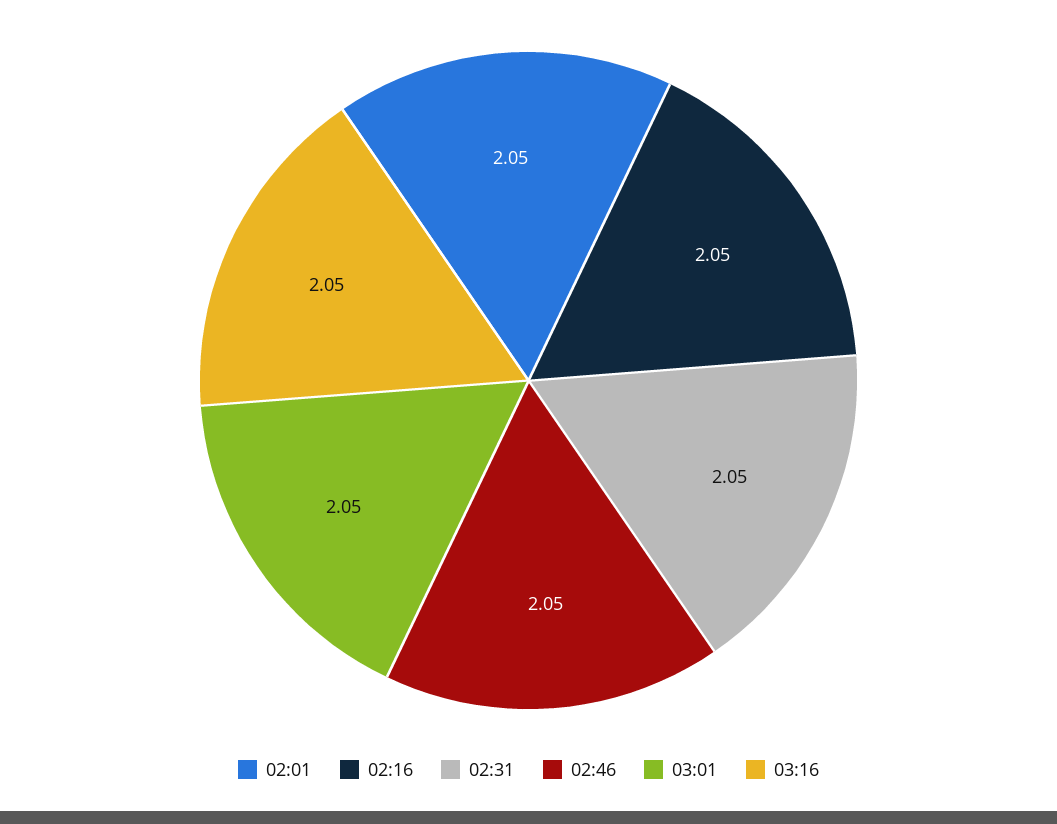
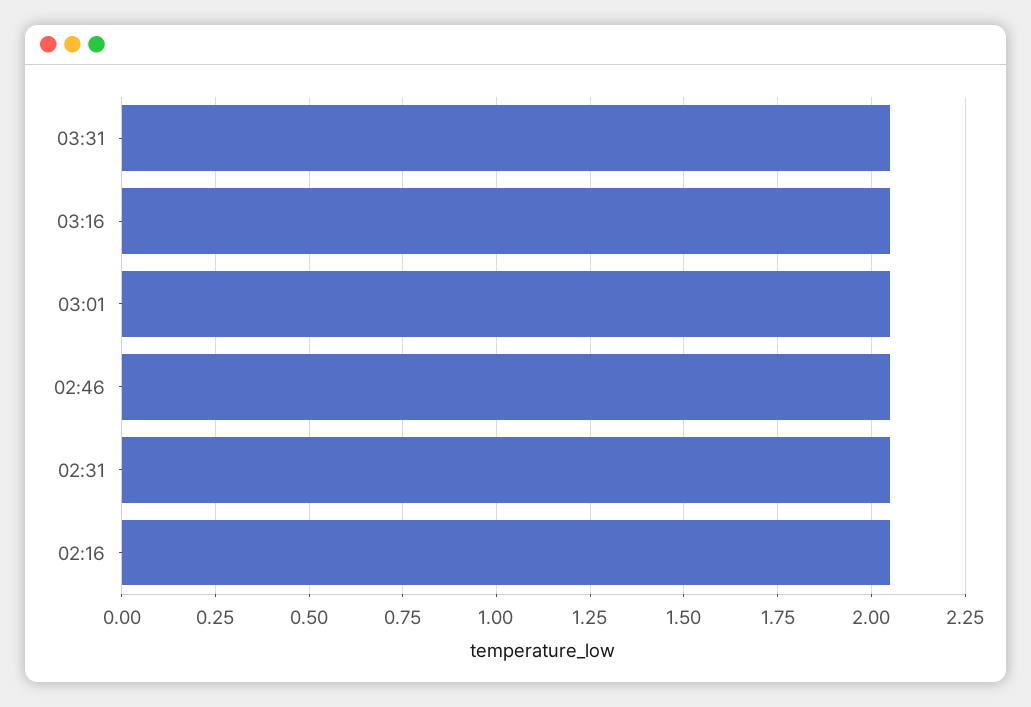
02:01: 2.05 -> none
03:31: none -> 2.05

